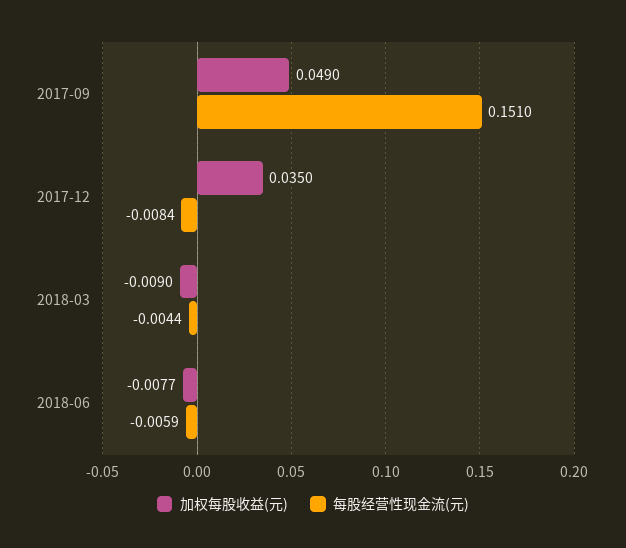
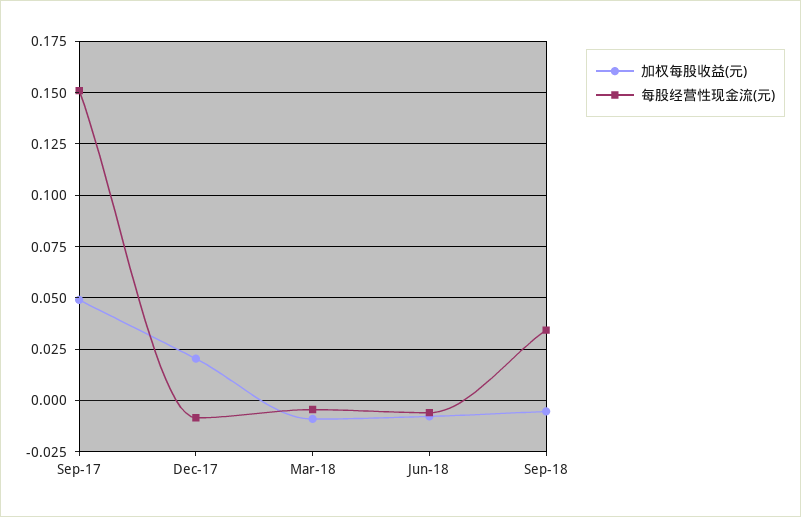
加权每股收益(元), 2017-12: 0.035 -> 0.02
加权每股收益(元), Sep-18: none -> -0.005
每股经营性现金流(元), Sep-18: none -> 0.035

